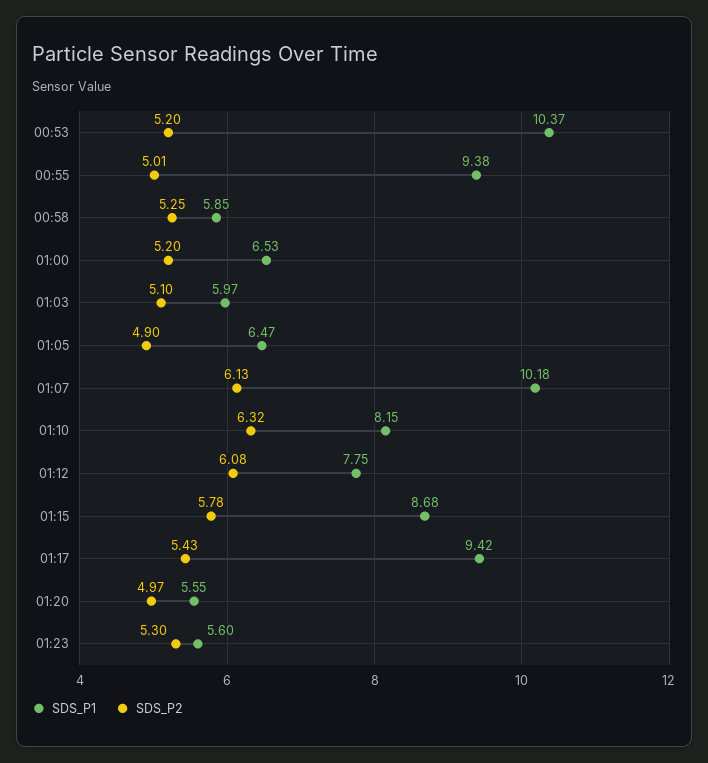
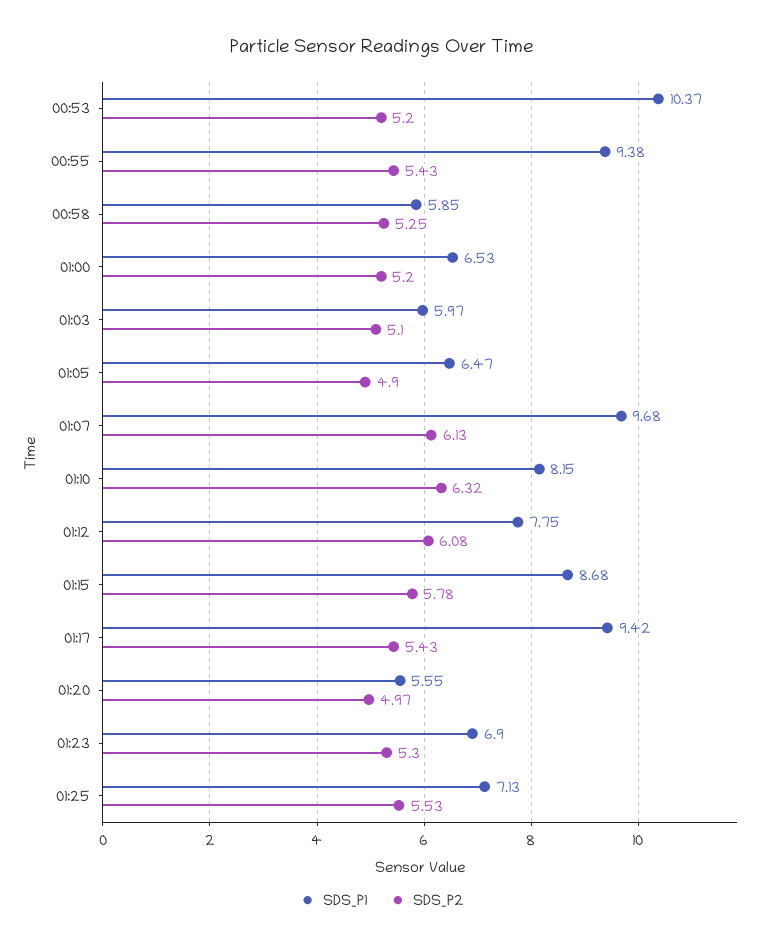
SDS_P2, 00:55: 5.01 -> 5.43
SDS_P1, 01:07: 10.18 -> 9.68
SDS_P1, 01:23: 5.6 -> 6.9
SDS_P1, 01:25: none -> 7.13
SDS_P2, 01:25: none -> 5.53

